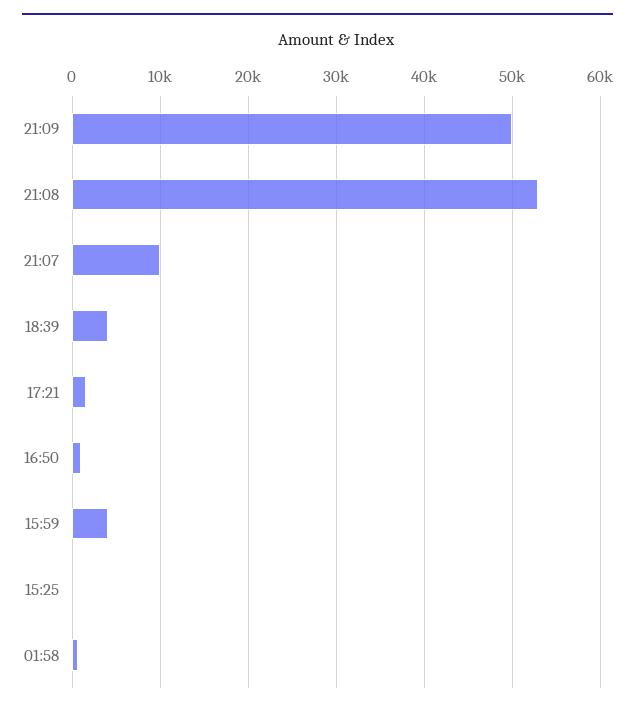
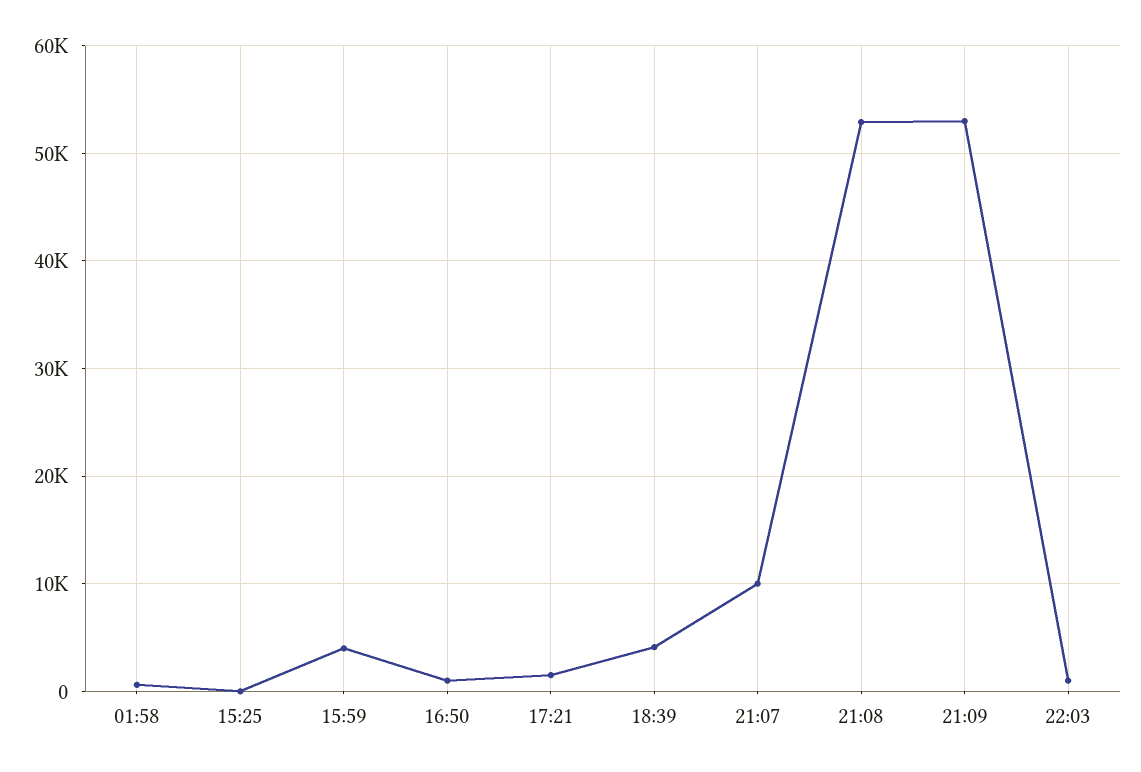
21:09: 50000 -> 53000
22:03: none -> 1000

